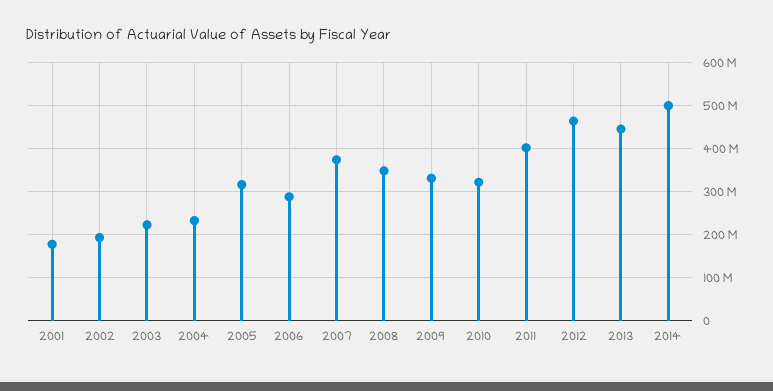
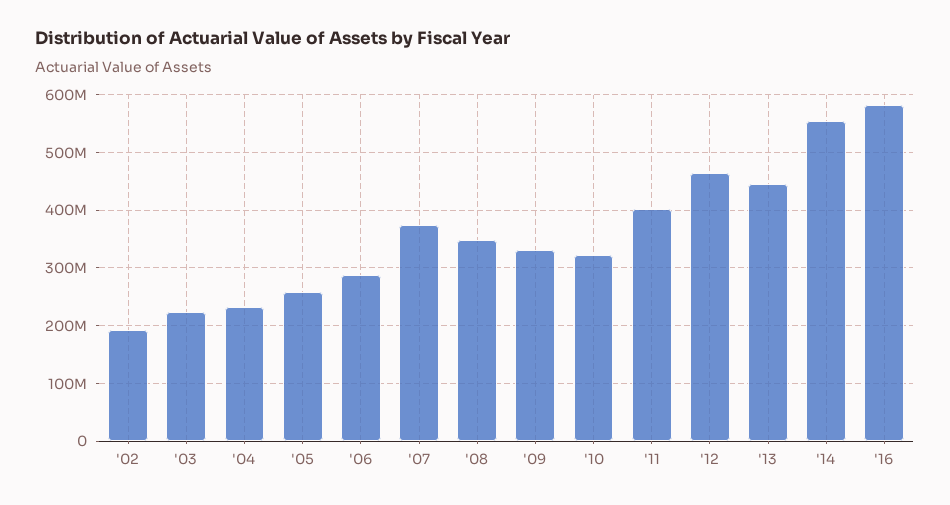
2001: 180000000 -> none
2005: 320000000 -> 260000000
2014: 500000000 -> 560000000
'16: none -> 580000000

